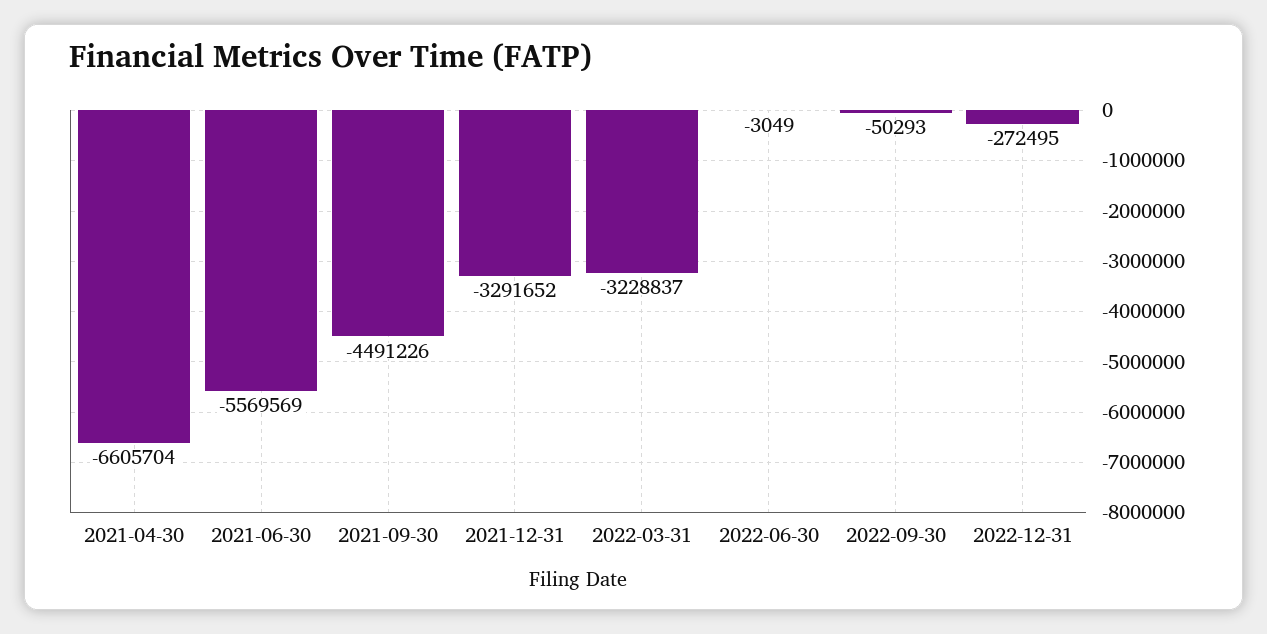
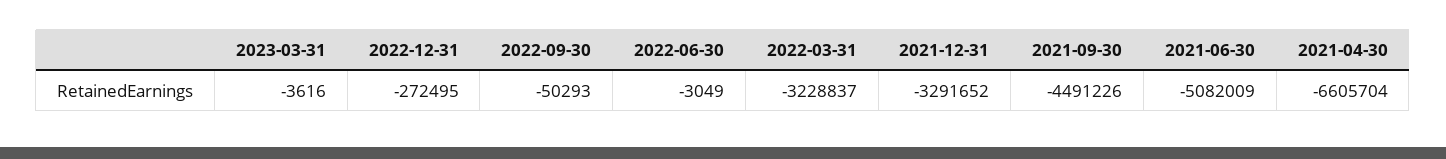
2021-06-30: -5569569 -> -5082009
2023-03-31: none -> -3616

